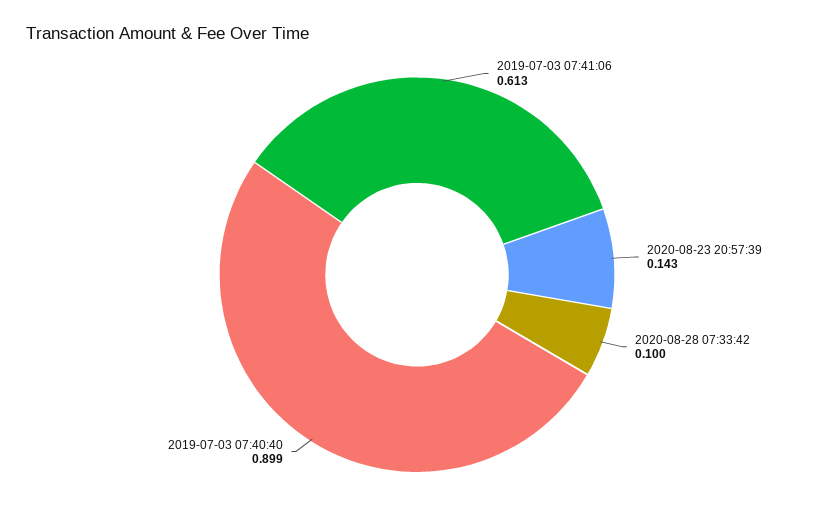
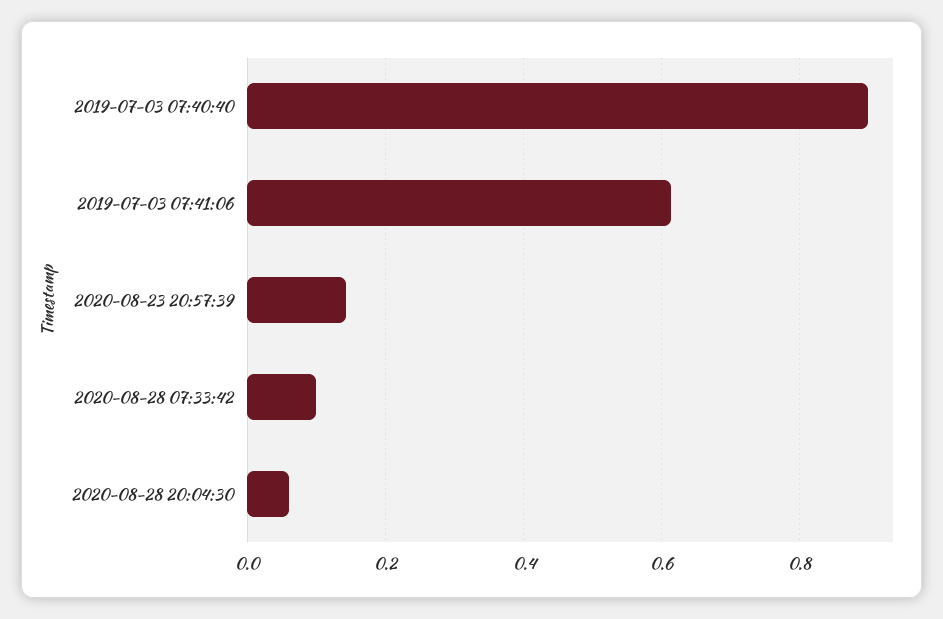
2020-08-28 20:04:30: none -> 0.06

